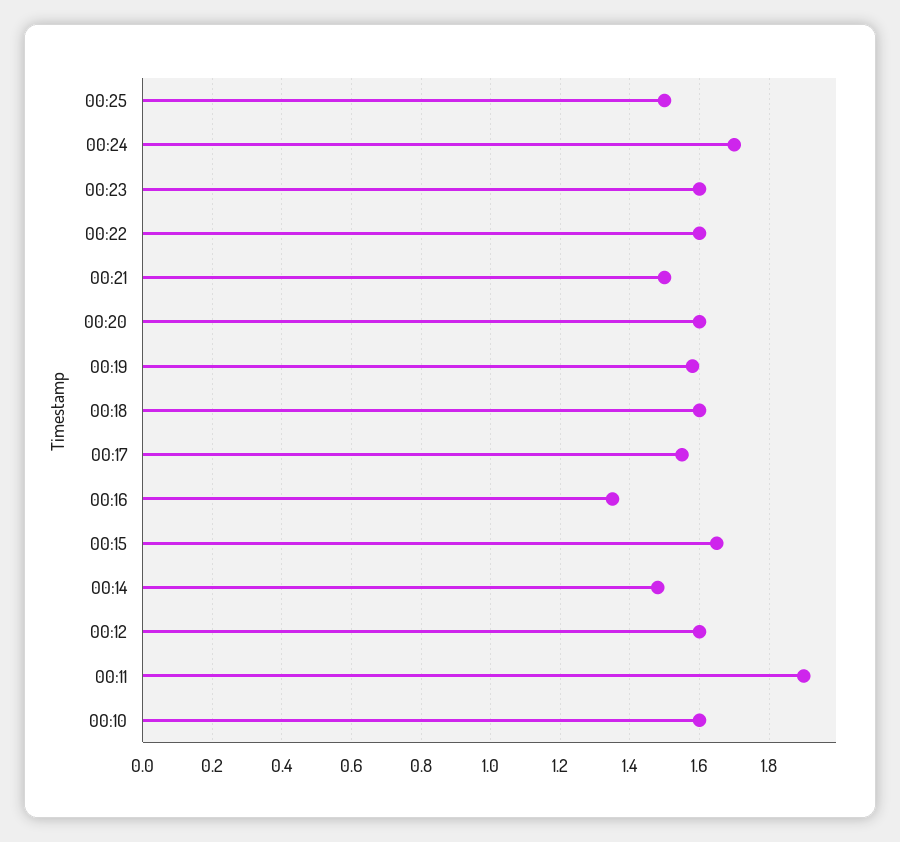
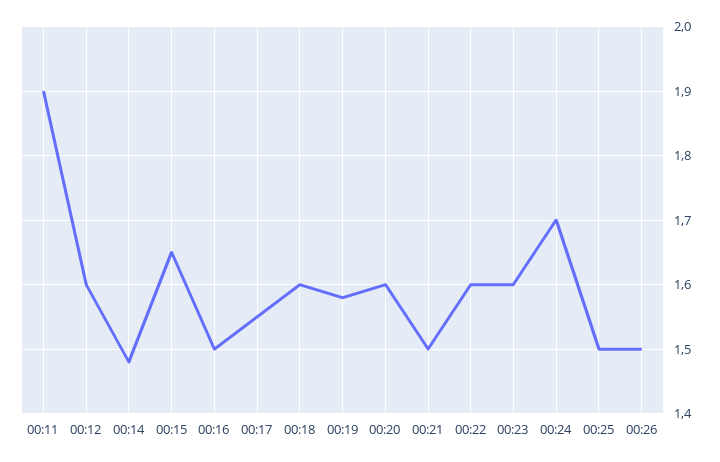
00:16: 1.35 -> 1.5
00:10: 1.6 -> none
00:26: none -> 1.5

